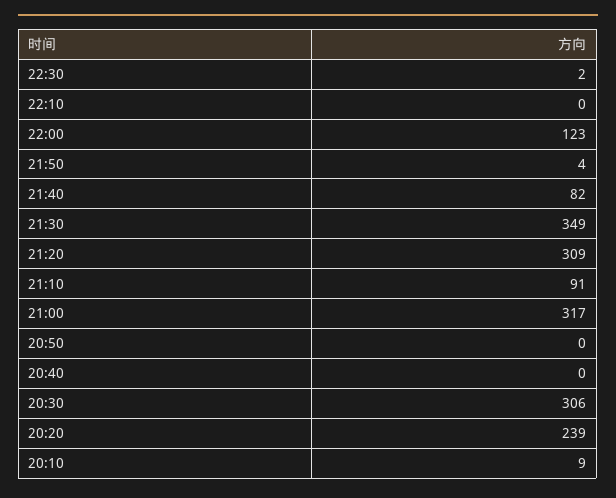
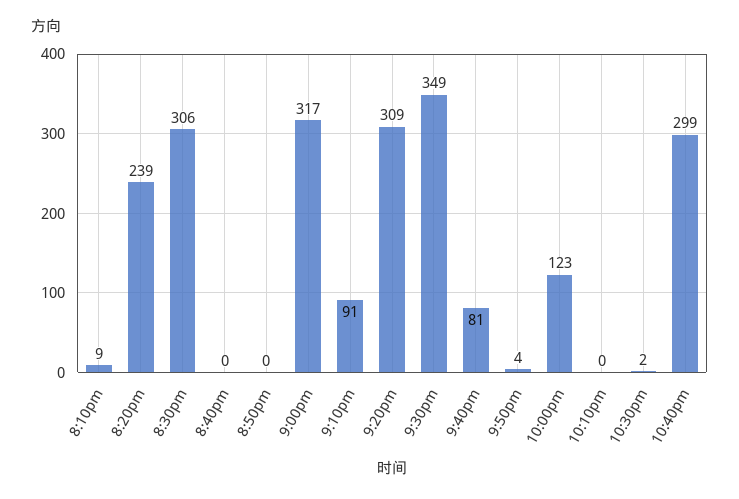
21:40: 82 -> 81
10:40pm: none -> 299

